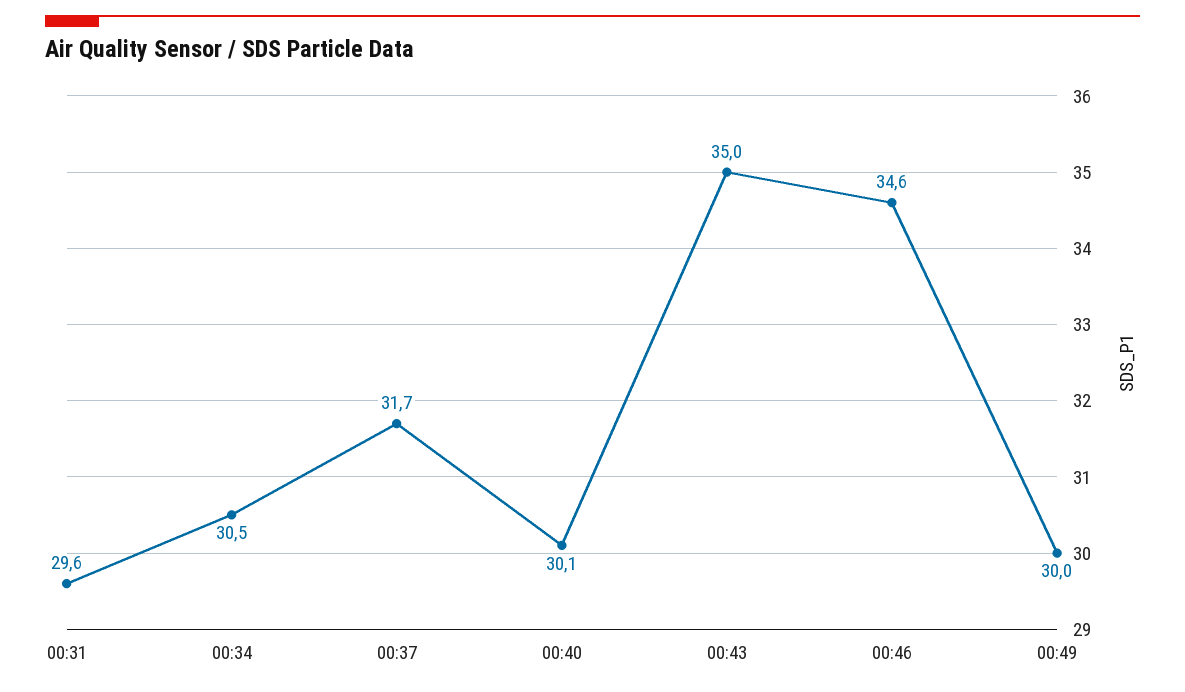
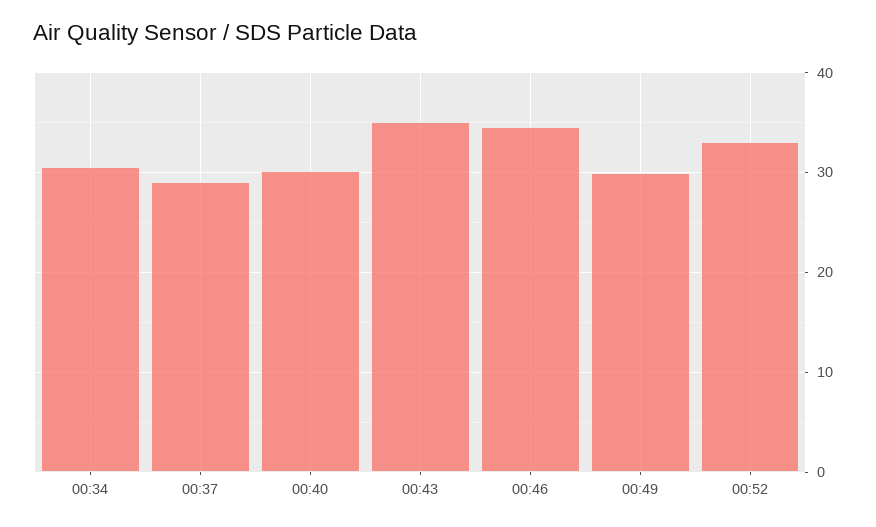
00:31: 29.6 -> none
00:37: 31.7 -> 29
00:52: none -> 33

